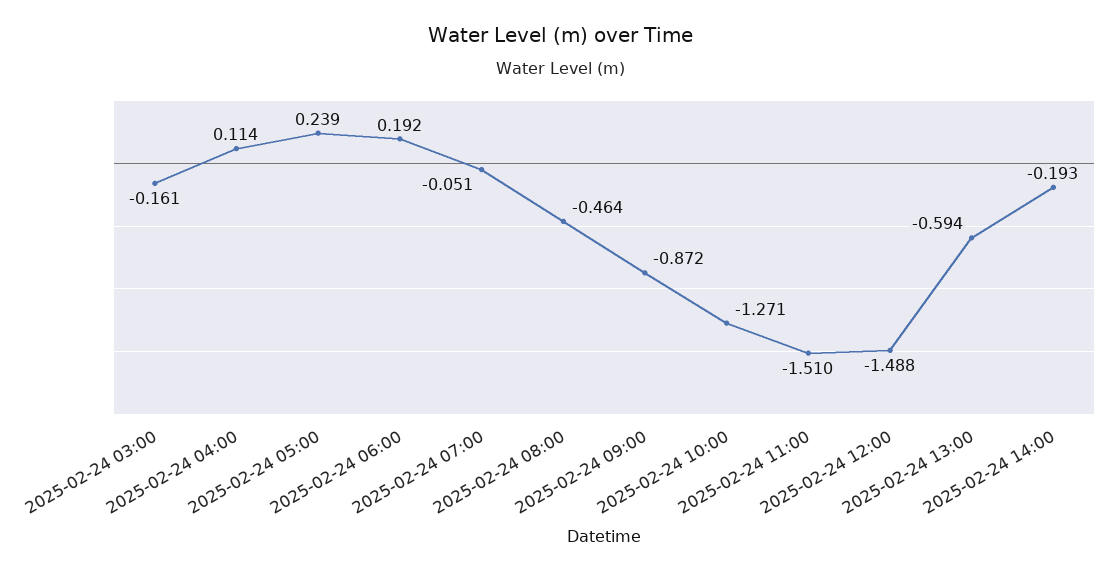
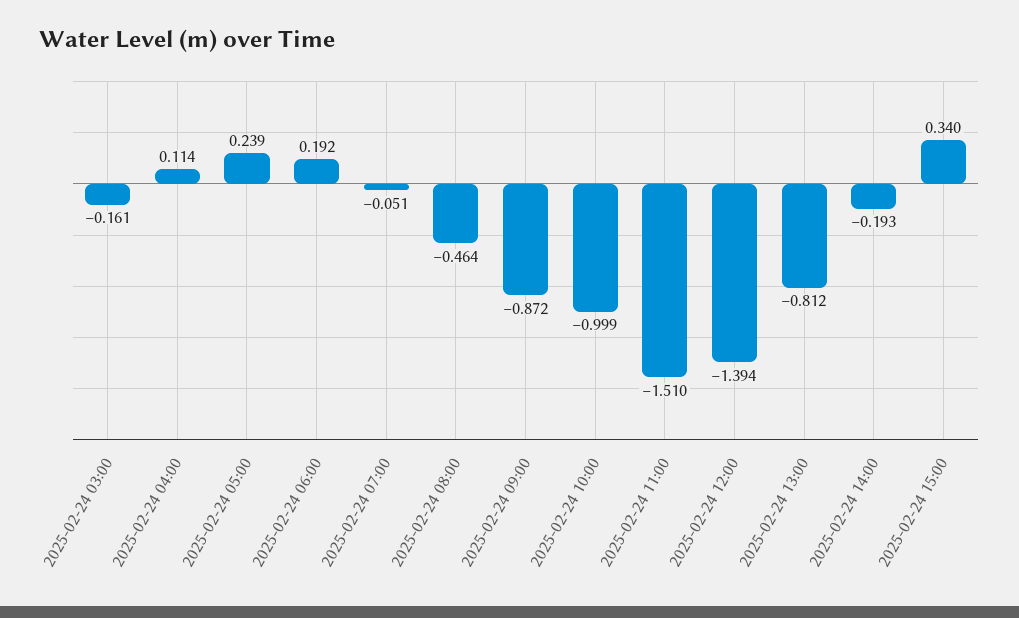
2025-02-24 10:00: -1.271 -> -0.999
2025-02-24 12:00: -1.488 -> -1.394
2025-02-24 13:00: -0.594 -> -0.812
2025-02-24 15:00: none -> 0.34

